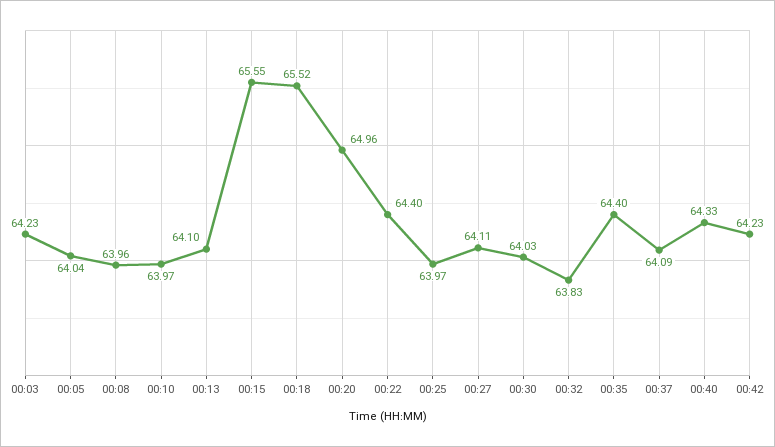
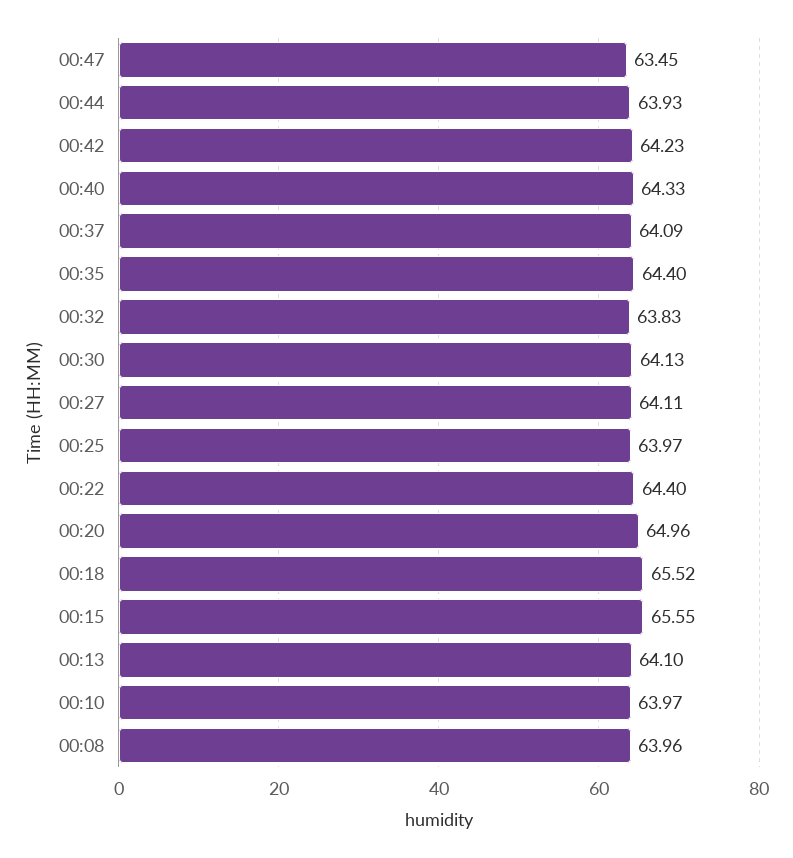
00:03: 64.23 -> none
00:05: 64.04 -> none
00:30: 64.03 -> 64.13
00:47: none -> 63.45
00:44: none -> 63.93

